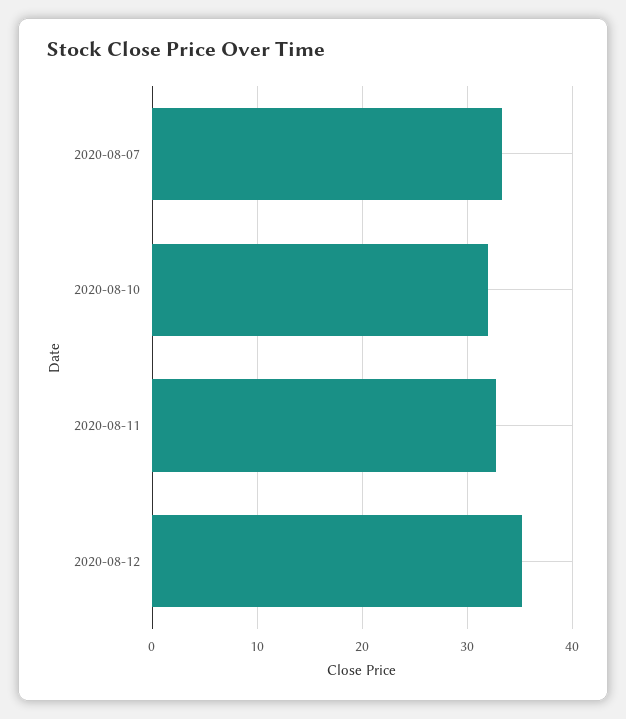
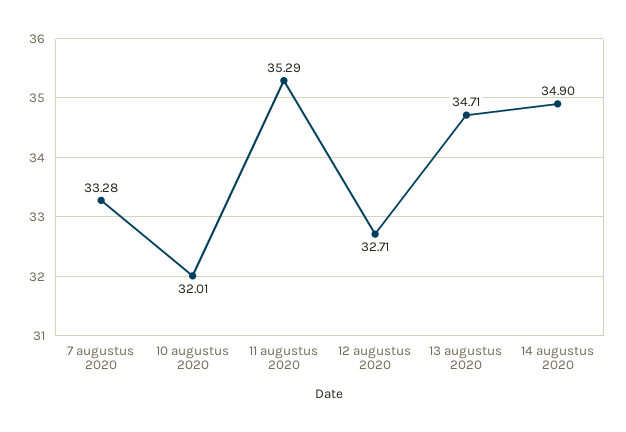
2020-08-11: 33 -> 35.29
2020-08-12: 35 -> 32.71
13 augustus 2020: none -> 34.71
14 augustus 2020: none -> 34.9

